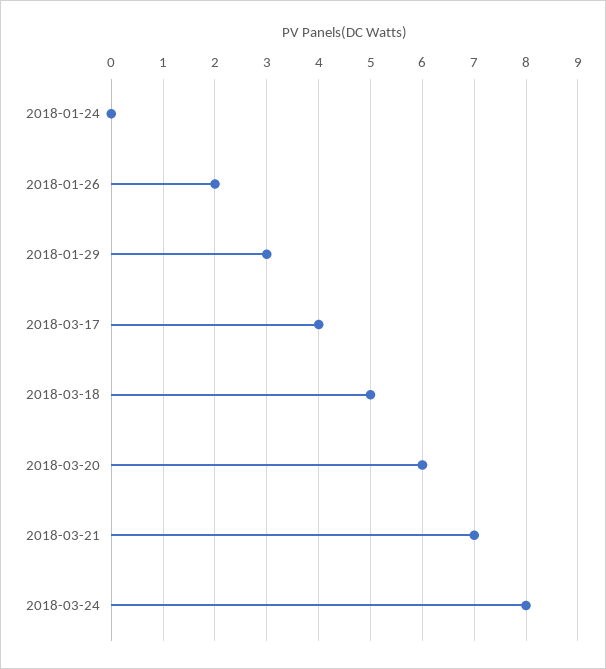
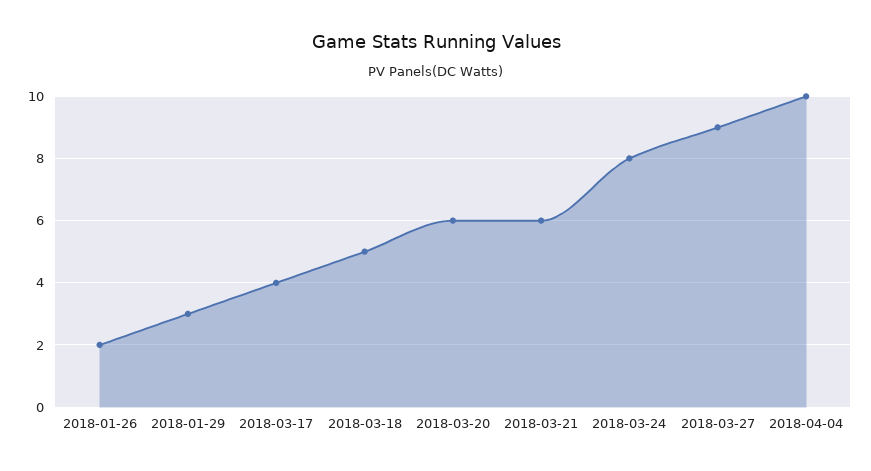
2018-01-24: 0 -> none
2018-03-21: 7 -> 6
2018-03-27: none -> 9
2018-04-04: none -> 10

